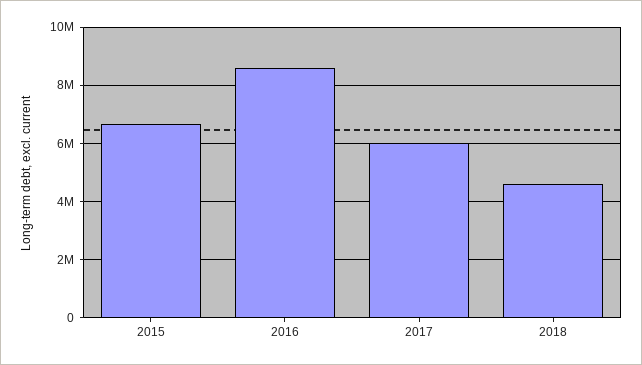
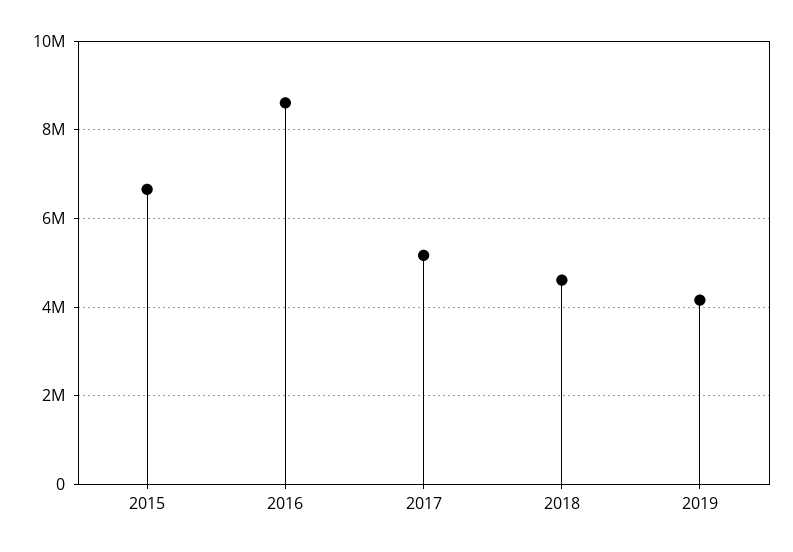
2017: 6000000 -> 5200000
2019: none -> 4200000

